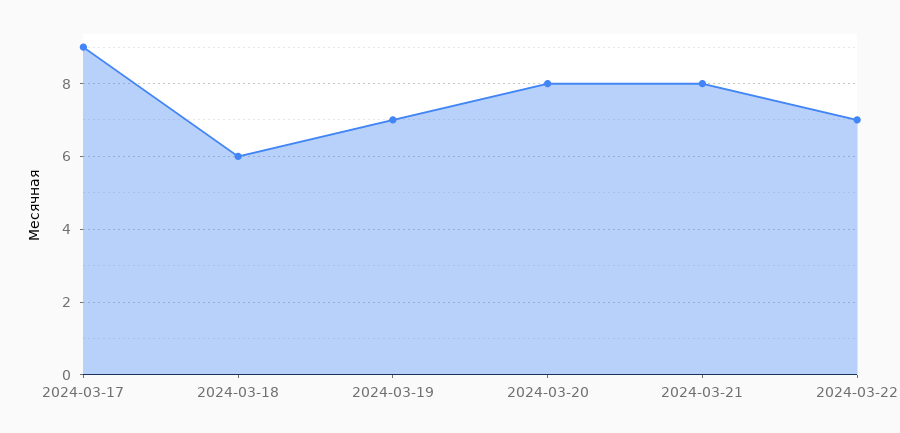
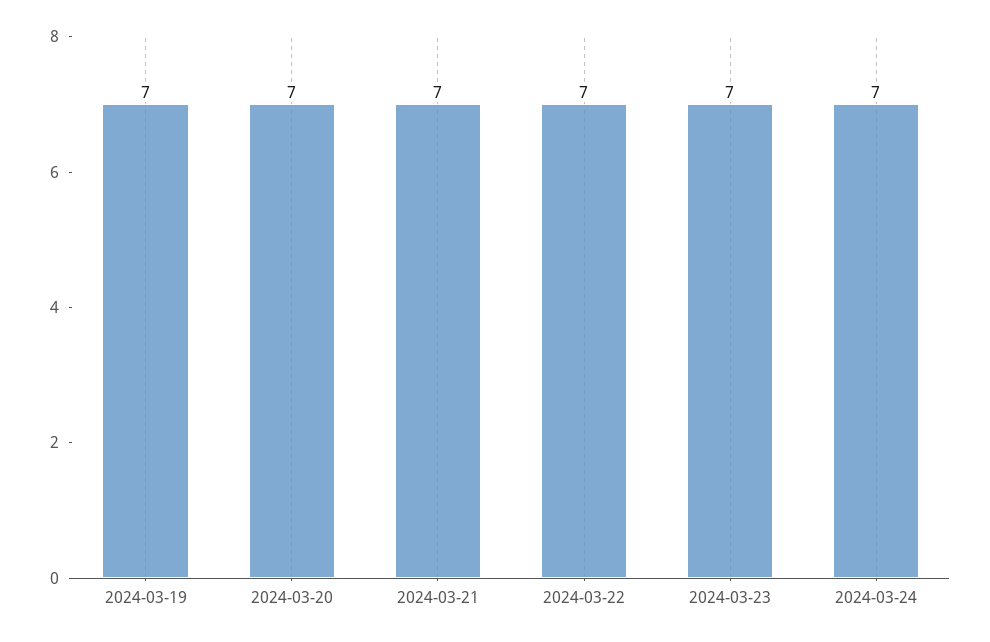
2024-03-17: 9 -> none
2024-03-18: 6 -> none
2024-03-20: 8 -> 7
2024-03-21: 8 -> 7
2024-03-23: none -> 7
2024-03-24: none -> 7

